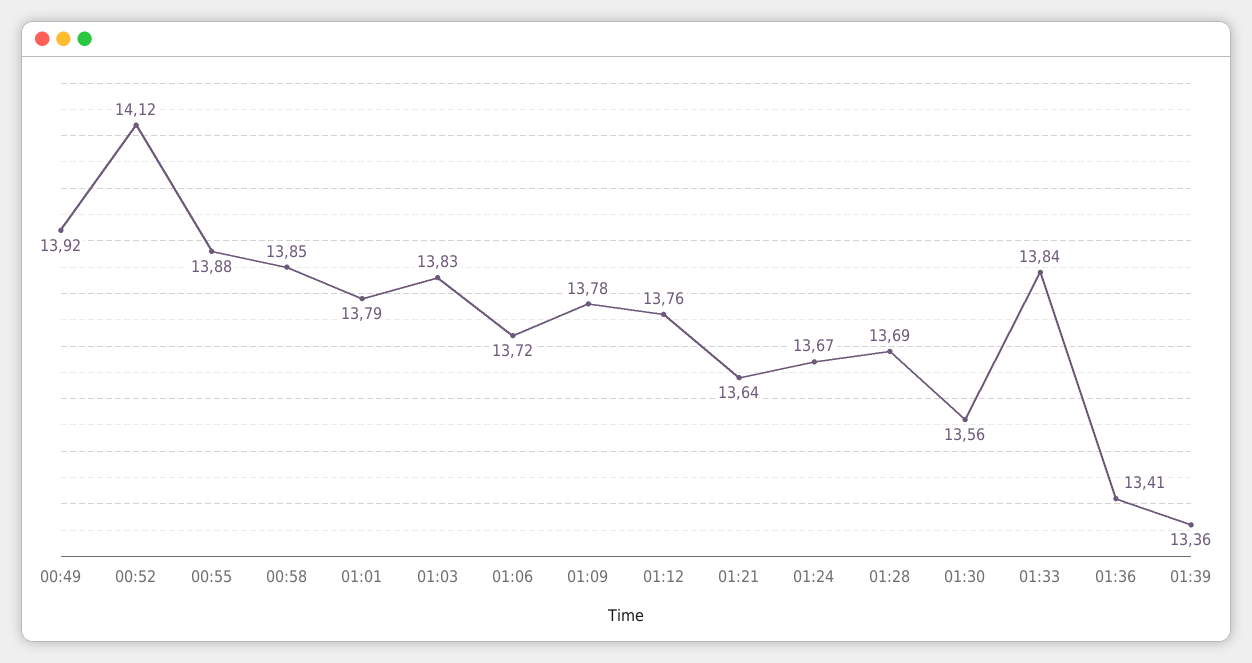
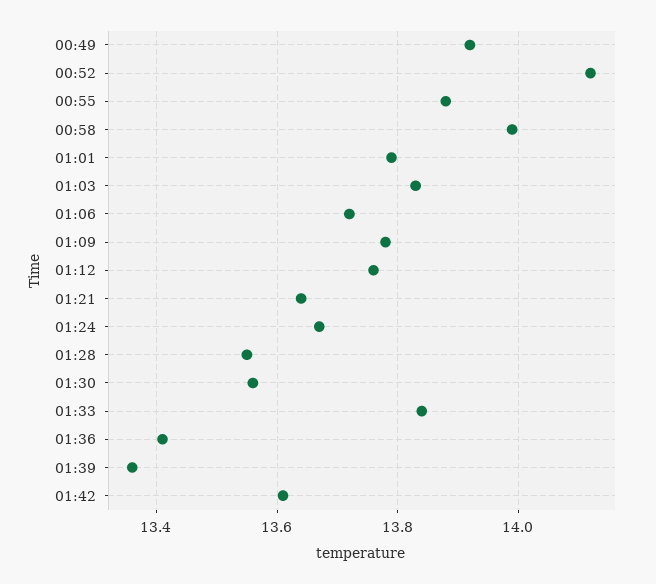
00:58: 13.85 -> 14
01:28: 13.69 -> 13.55
01:42: none -> 13.6

